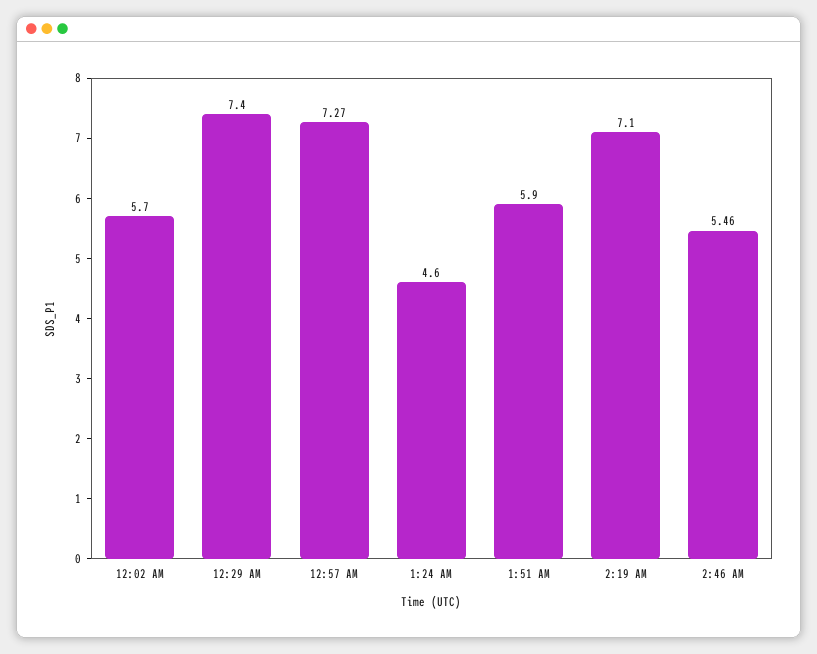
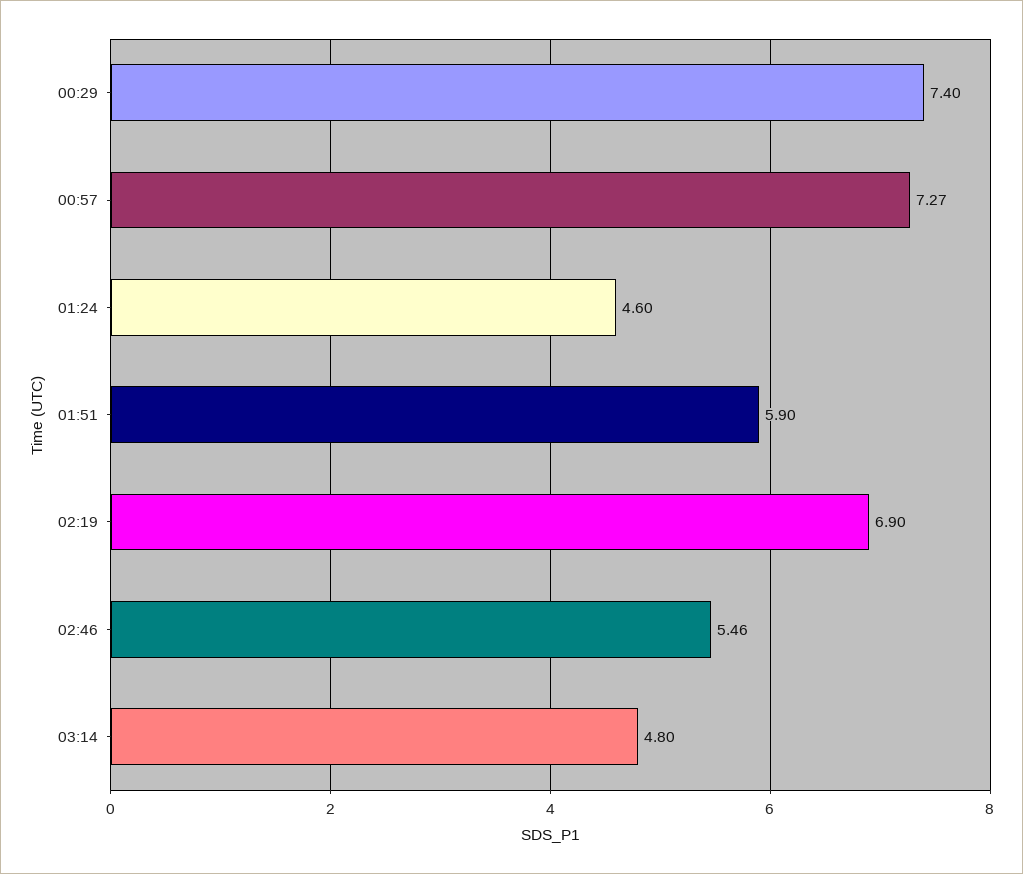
12:02 AM: 5.7 -> none
2:19 AM: 7.1 -> 6.9
03:14: none -> 4.8

